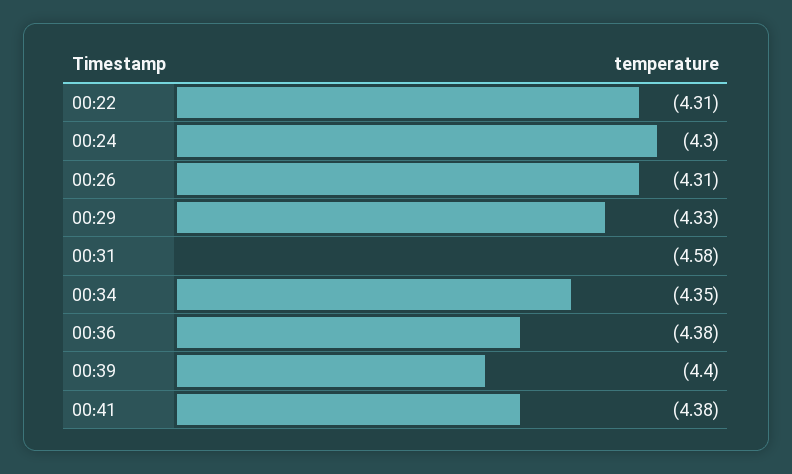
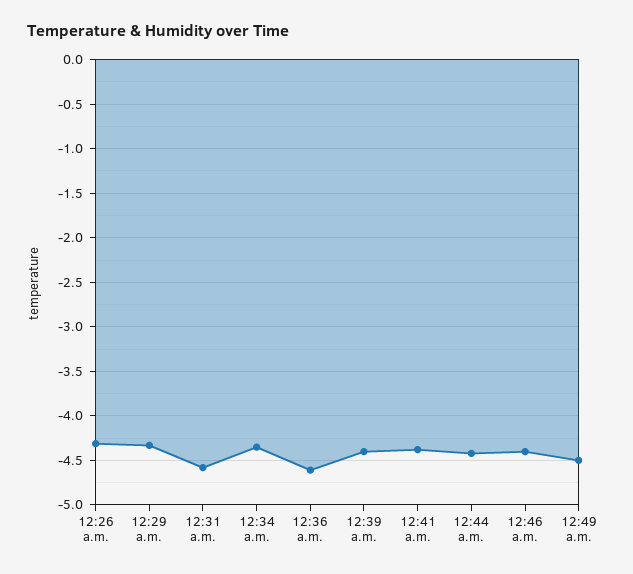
00:22: -4.31 -> none
00:24: -4.3 -> none
00:36: -4.38 -> -4.6
12:44 a.m.: none -> -4.4
12:46 a.m.: none -> -4.4
12:49 a.m.: none -> -4.5

